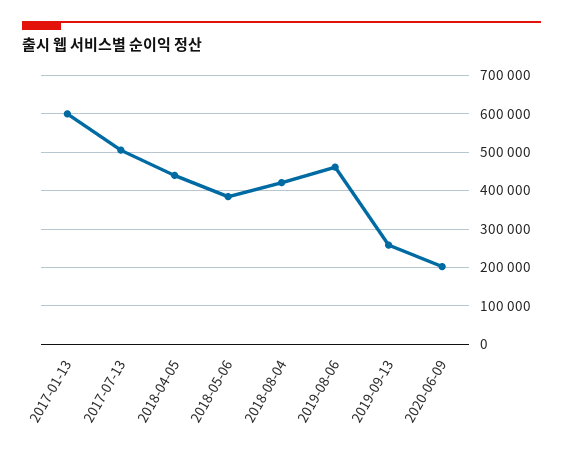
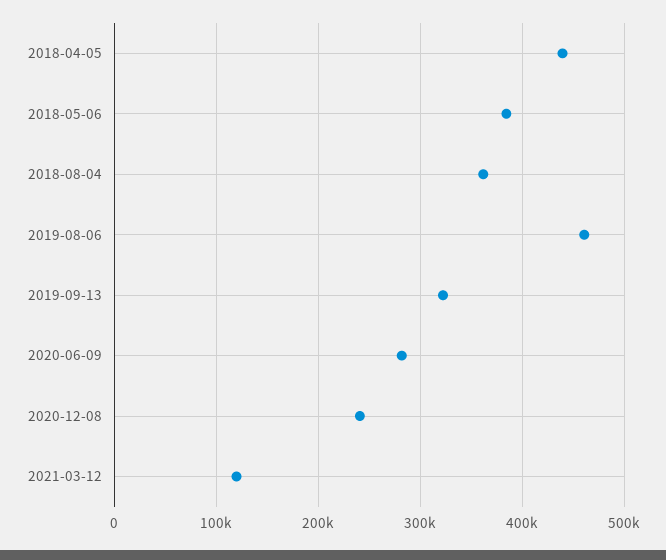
2017-01-13: 600000 -> none
2017-07-13: 500000 -> none
2018-08-04: 420000 -> 360000
2019-09-13: 260000 -> 320000
2020-06-09: 200000 -> 280000
2020-12-08: none -> 240000
2021-03-12: none -> 120000

